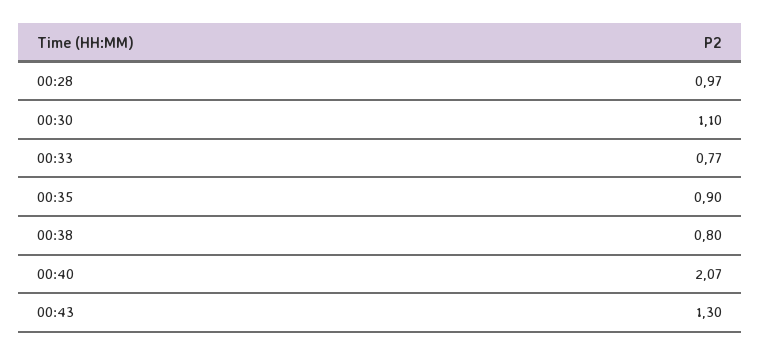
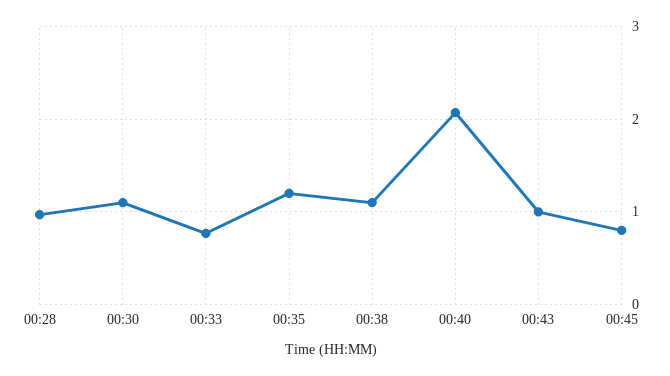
00:35: 0.9 -> 1.2
00:38: 0.8 -> 1.1
00:43: 1.3 -> 1
00:45: none -> 0.8

